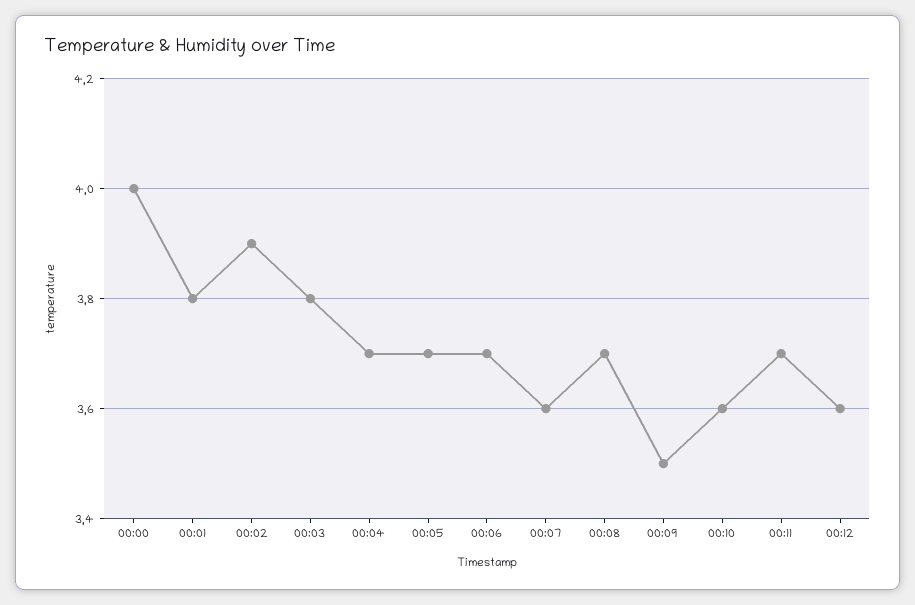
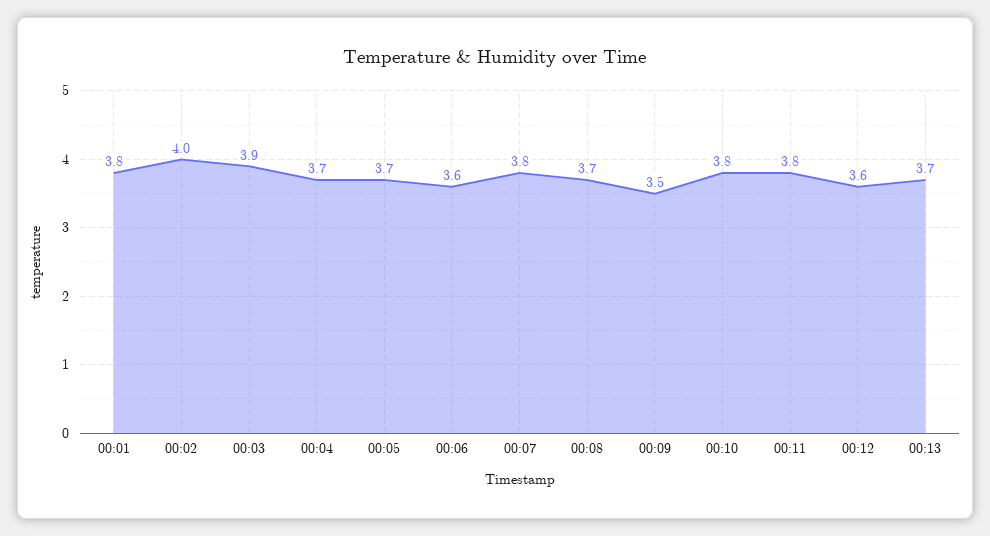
00:00: 4 -> none
00:02: 3.9 -> 4
00:03: 3.8 -> 3.9
00:06: 3.7 -> 3.6
00:07: 3.6 -> 3.8
00:10: 3.6 -> 3.8
00:11: 3.7 -> 3.8
00:13: none -> 3.7

